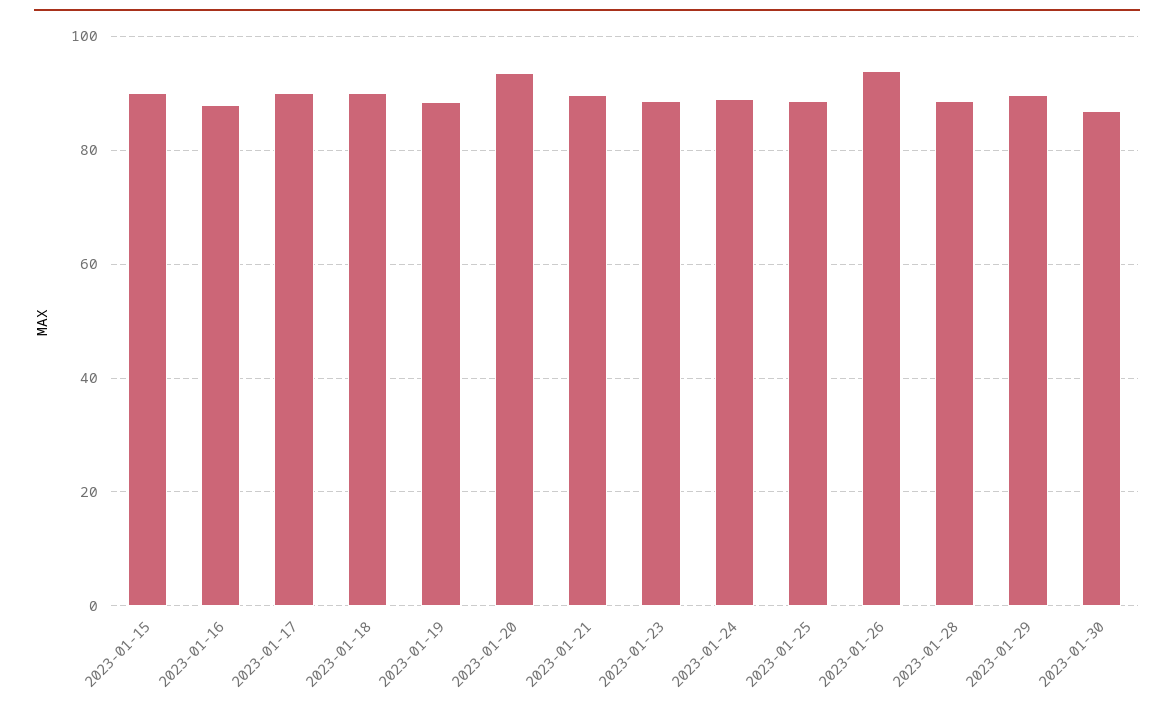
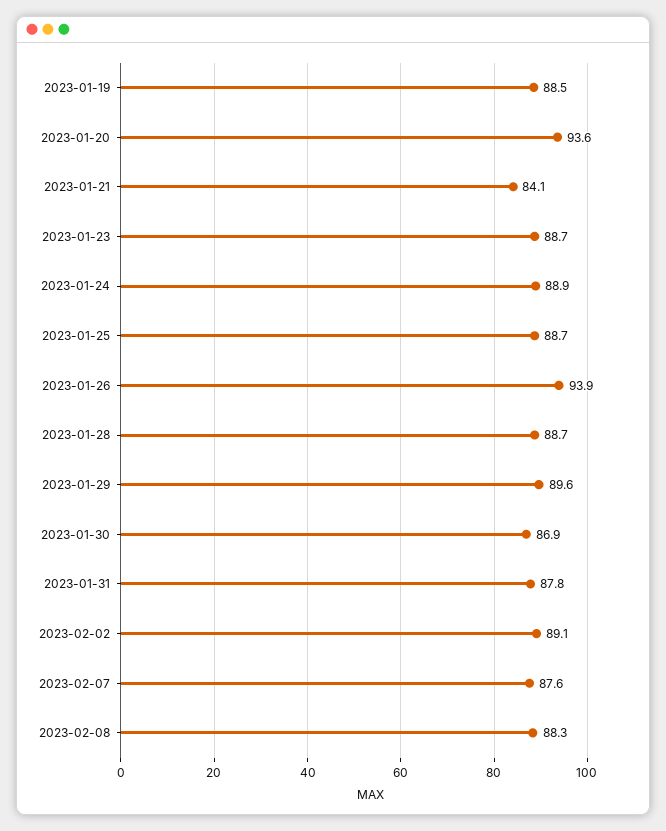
2023-01-15: 90 -> none
2023-01-16: 88 -> none
2023-01-17: 90 -> none
2023-01-18: 90 -> none
2023-01-21: 90 -> 84.1
2023-01-31: none -> 87.8
2023-02-02: none -> 89.1
2023-02-07: none -> 87.6
2023-02-08: none -> 88.3

